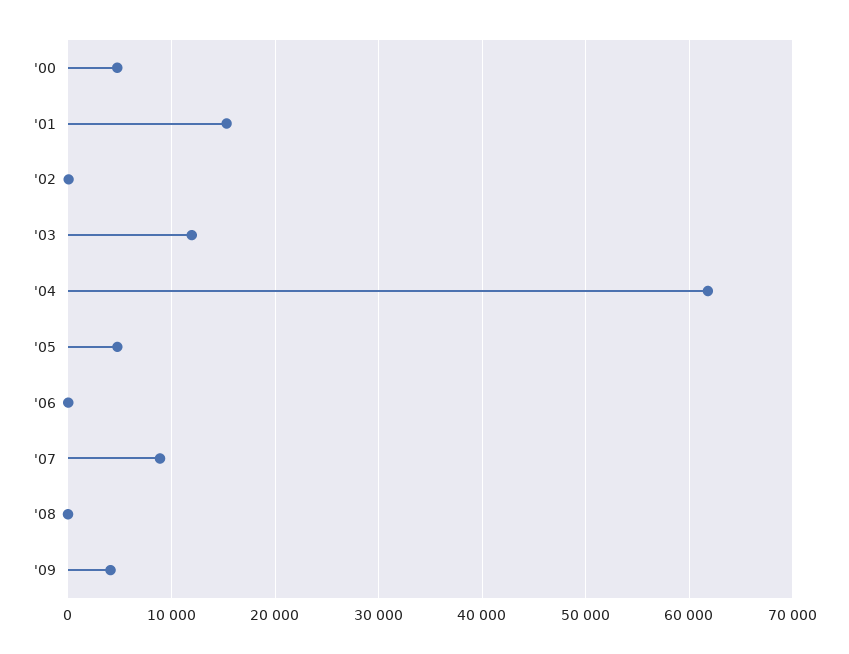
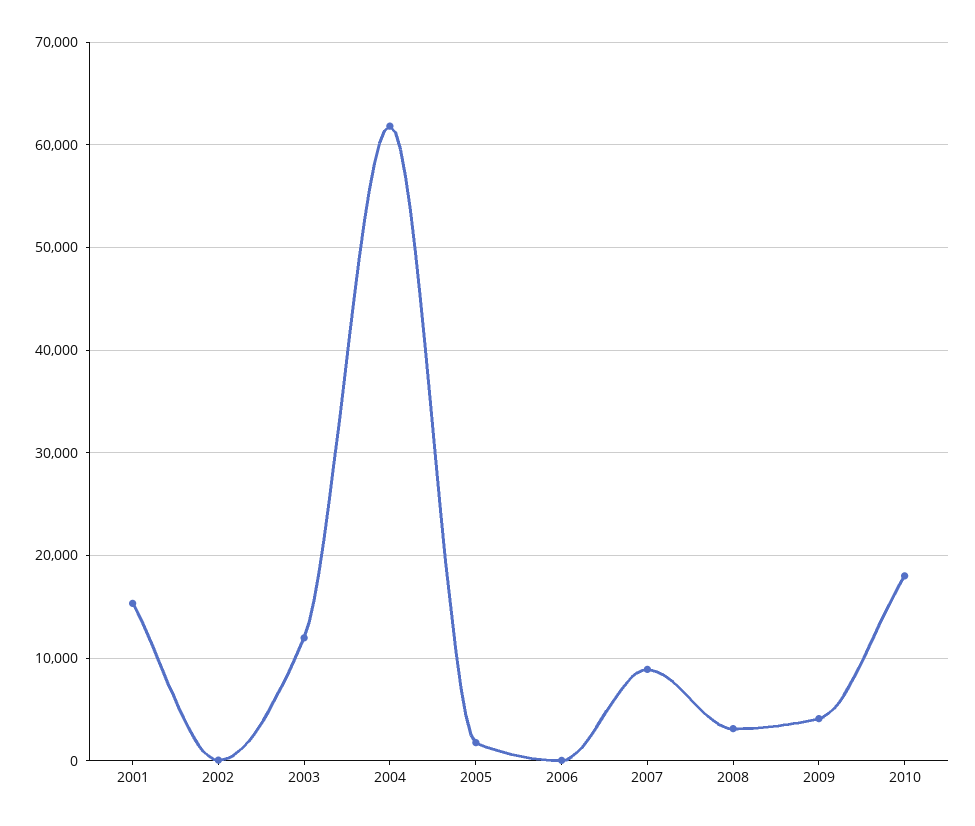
'00: 5000 -> none
'05: 5000 -> 2000
'08: 0 -> 3000
2010: none -> 18000

